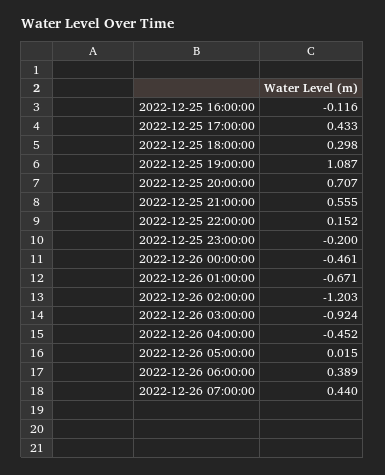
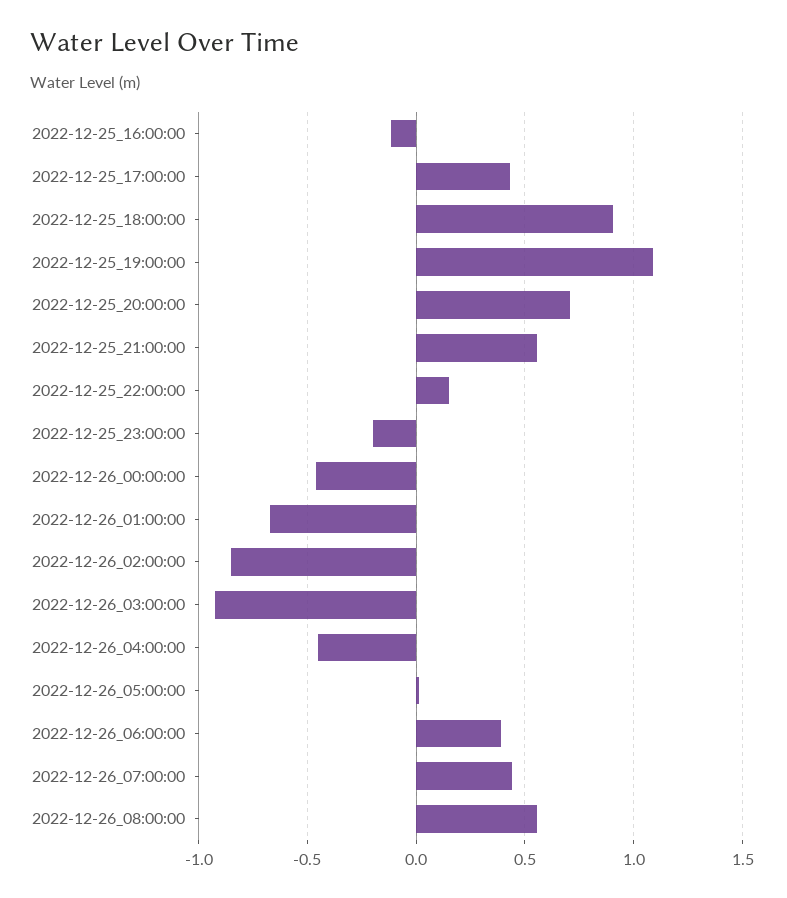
2022-12-25 18:00:00: 0.298 -> 0.9
2022-12-26 02:00:00: -1.203 -> -0.85
2022-12-26_08:00:00: none -> 0.55

